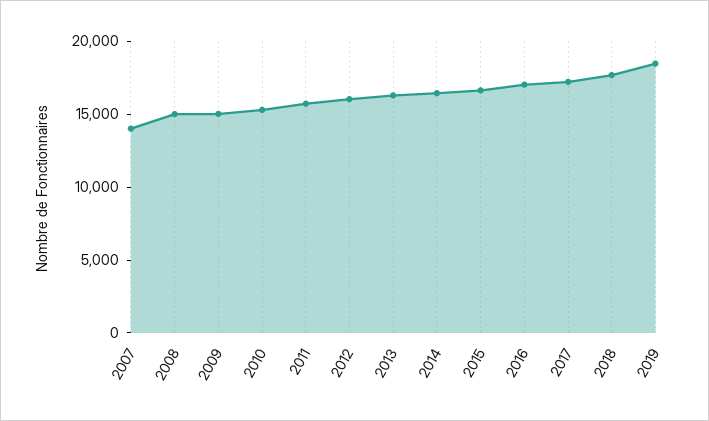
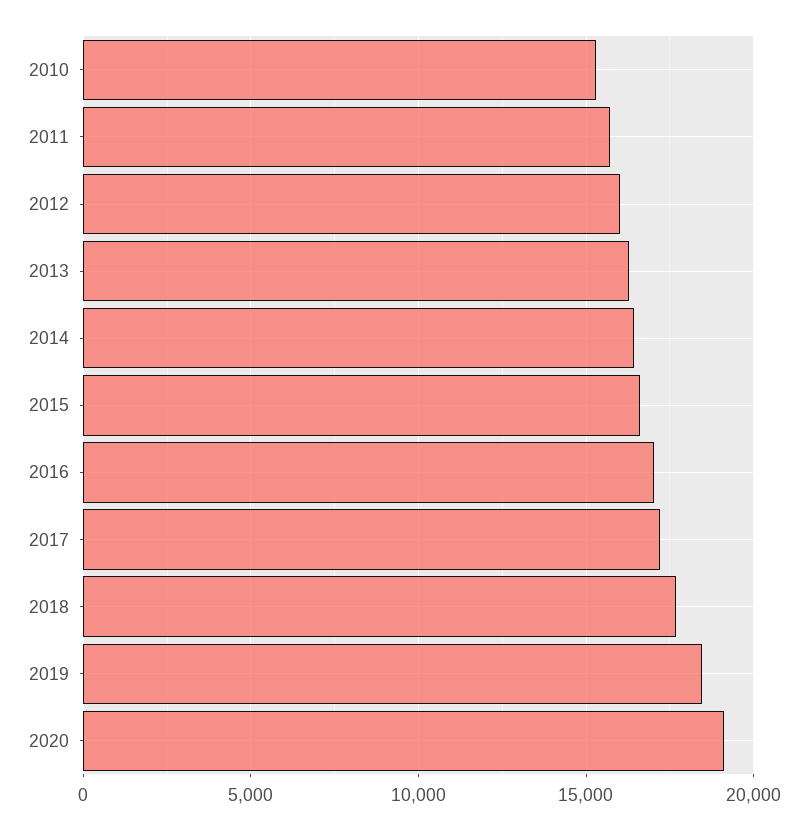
2007: 14000 -> none
2008: 15000 -> none
2009: 15000 -> none
2020: none -> 19000

